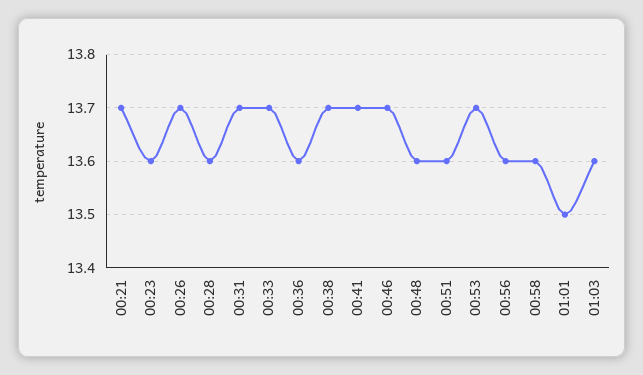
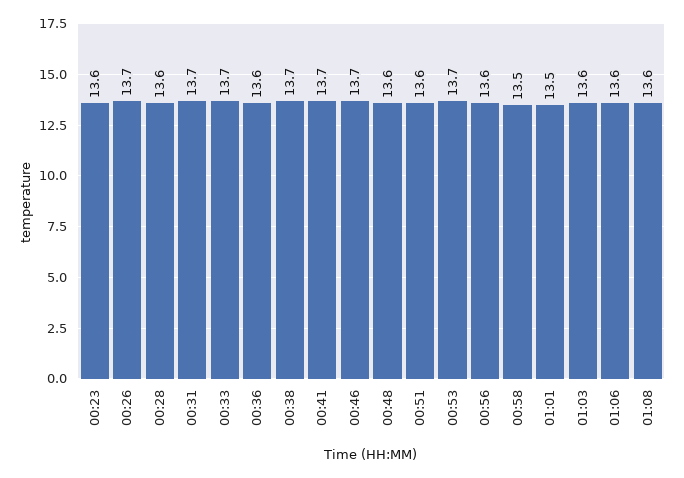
00:21: 13.7 -> none
00:58: 13.6 -> 13.5
01:06: none -> 13.6
01:08: none -> 13.6

